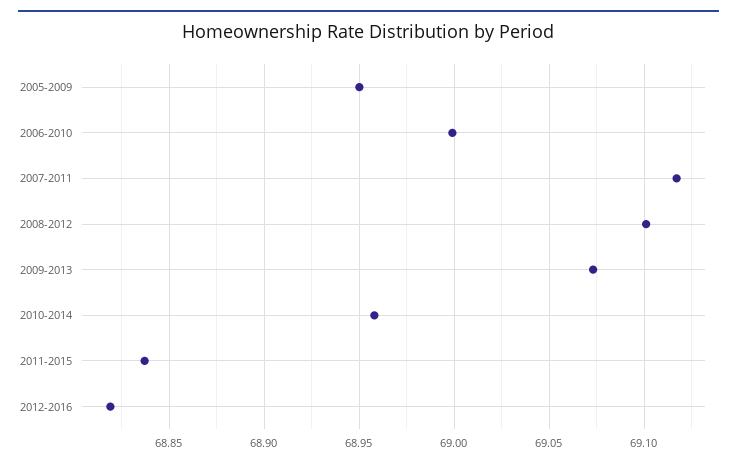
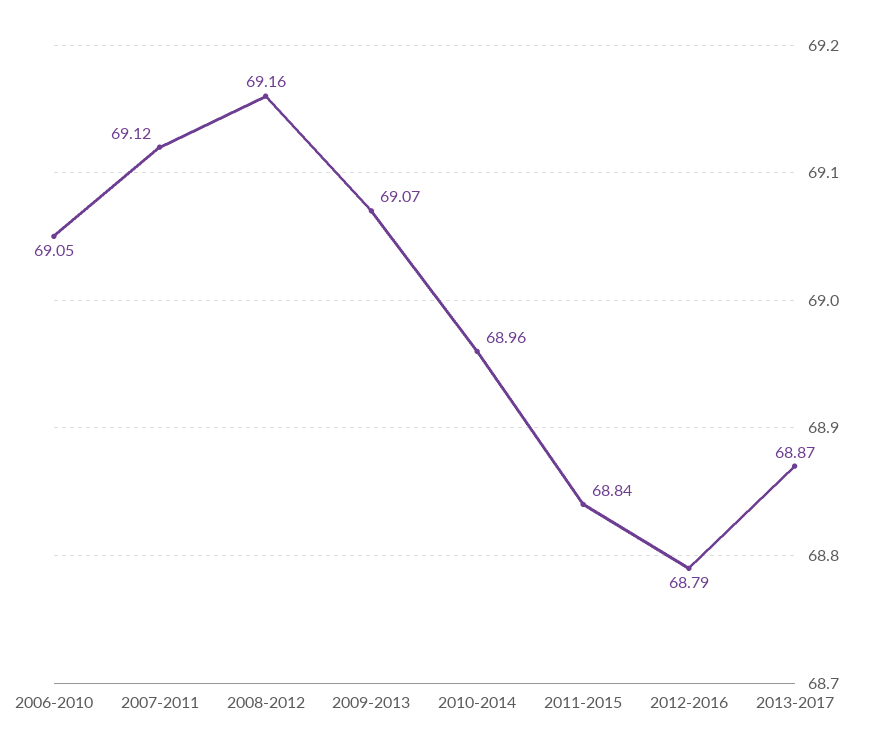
2005-2009: 68.95 -> none
2006-2010: 69 -> 69.05
2008-2012: 69.1 -> 69.16
2012-2016: 68.82 -> 68.79
2013-2017: none -> 68.87

